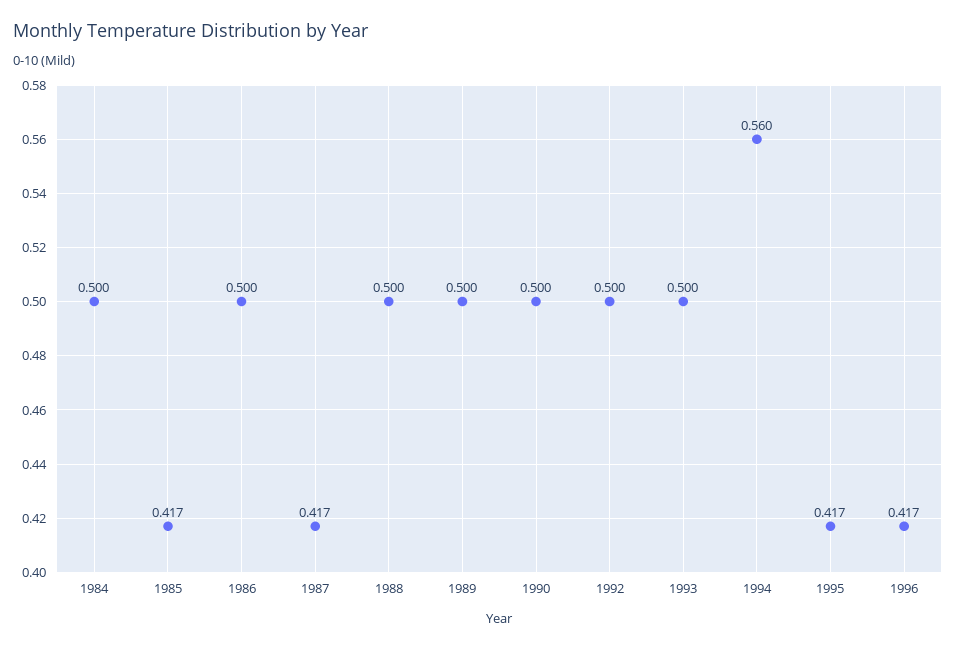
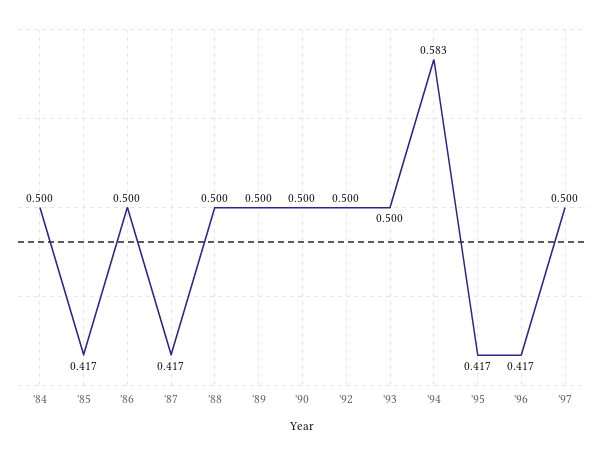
1994: 0.56 -> 0.583
'97: none -> 0.5

